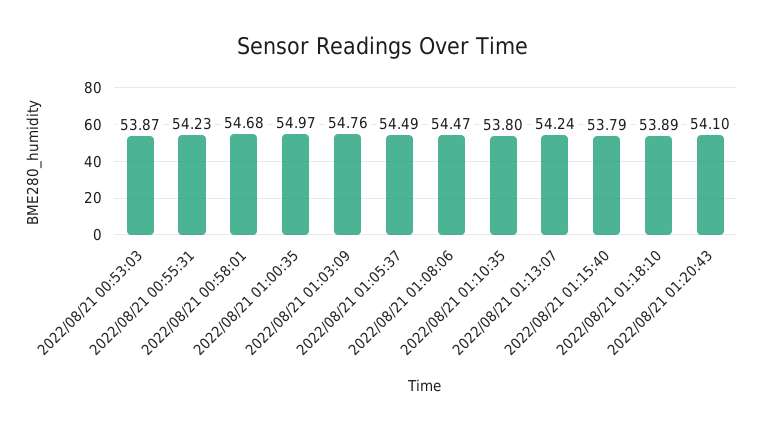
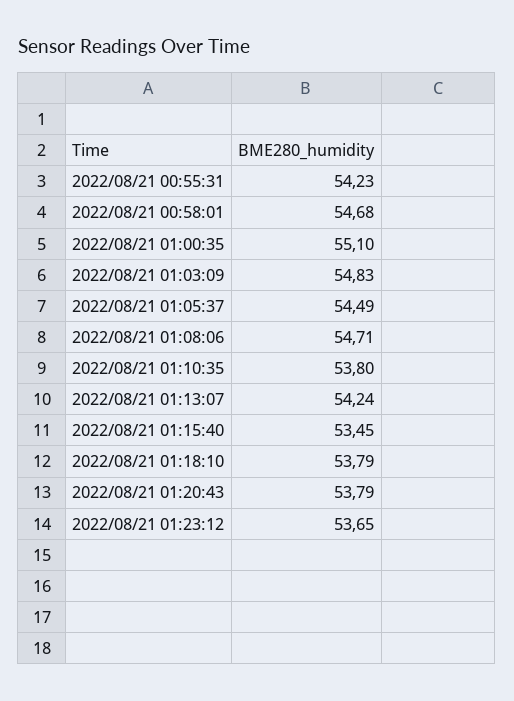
2022/08/21 00:53:03: 53.87 -> none
2022/08/21 01:00:35: 54.97 -> 55.1
2022/08/21 01:03:09: 54.76 -> 54.83
2022/08/21 01:08:06: 54.47 -> 54.71
2022/08/21 01:15:40: 53.79 -> 53.45
2022/08/21 01:18:10: 53.89 -> 53.79
2022/08/21 01:20:43: 54.1 -> 53.79
2022/08/21 01:23:12: none -> 53.65

